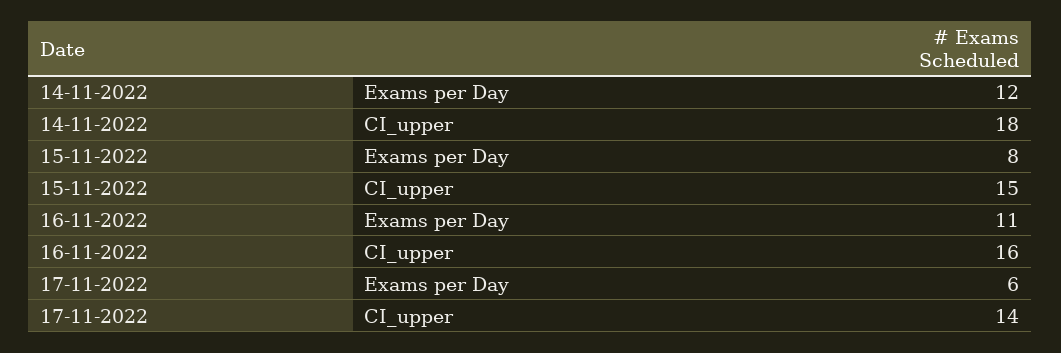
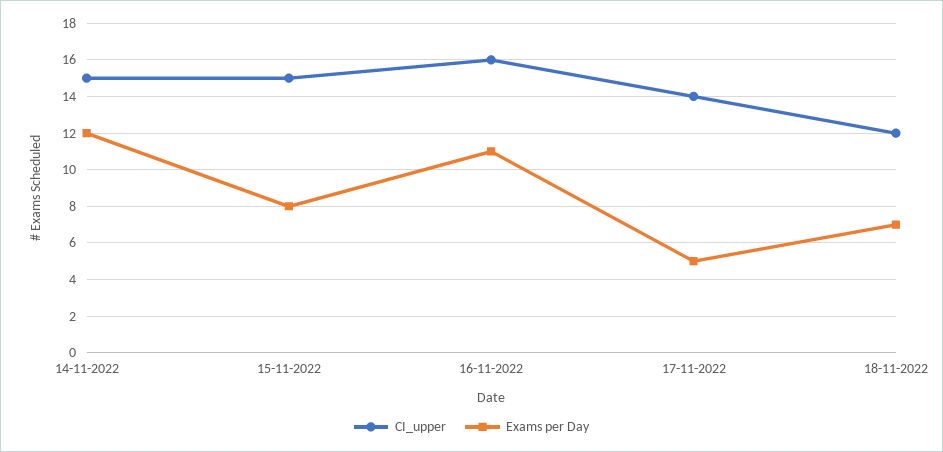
CI_upper, 14-11-2022: 18 -> 15
Exams per Day, 17-11-2022: 6 -> 5
CI_upper, 18-11-2022: none -> 12
Exams per Day, 18-11-2022: none -> 7

